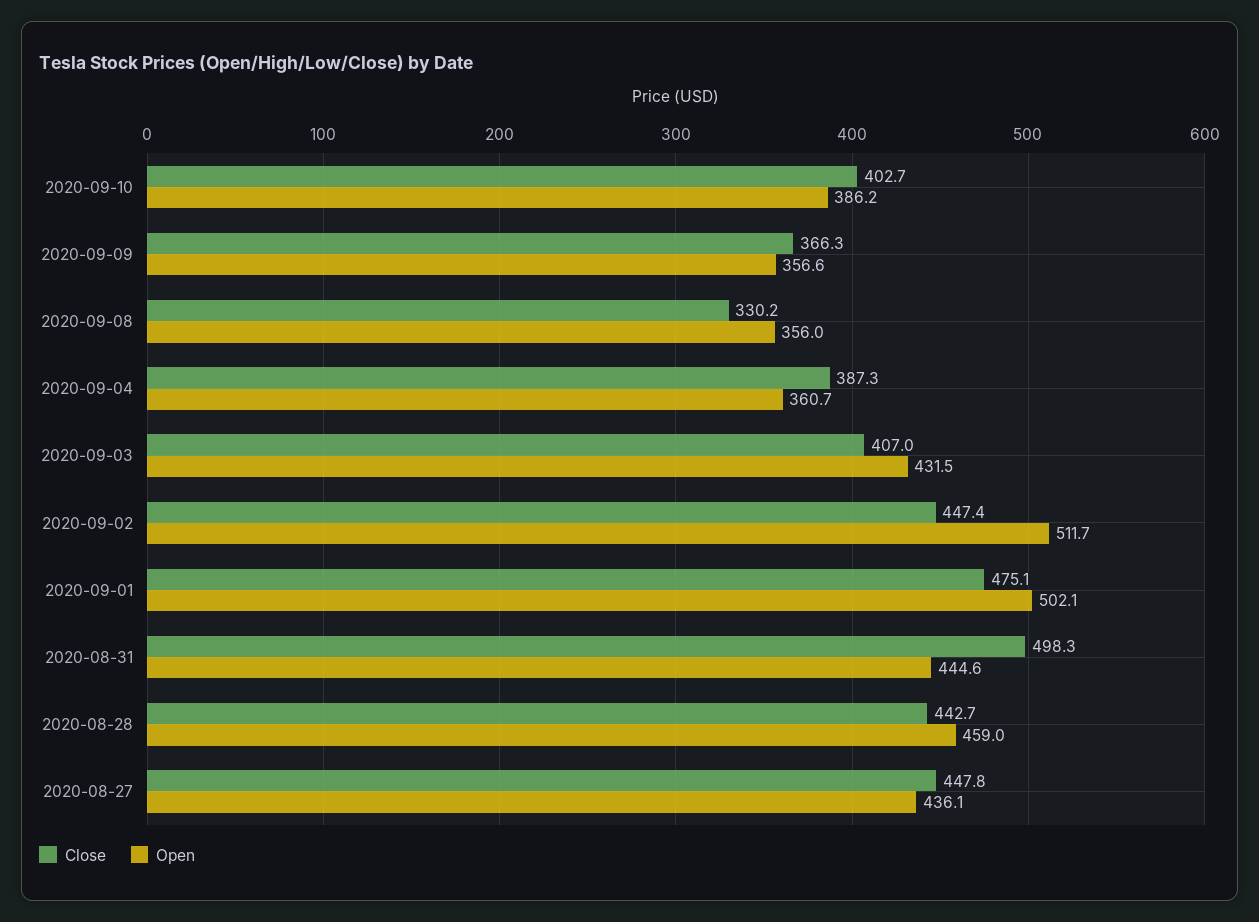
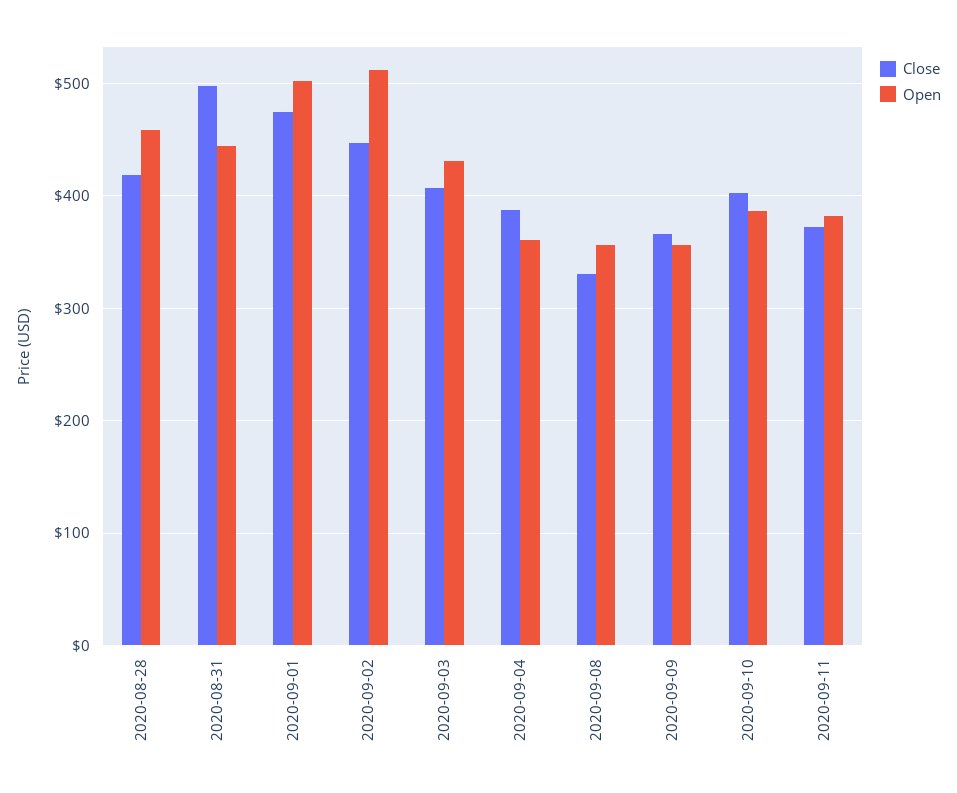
Close, 2020-08-28: 442.7 -> 420
Close, 2020-08-27: 447.8 -> none
Open, 2020-08-27: 436.1 -> none
Close, 2020-09-11: none -> 370
Open, 2020-09-11: none -> 380

